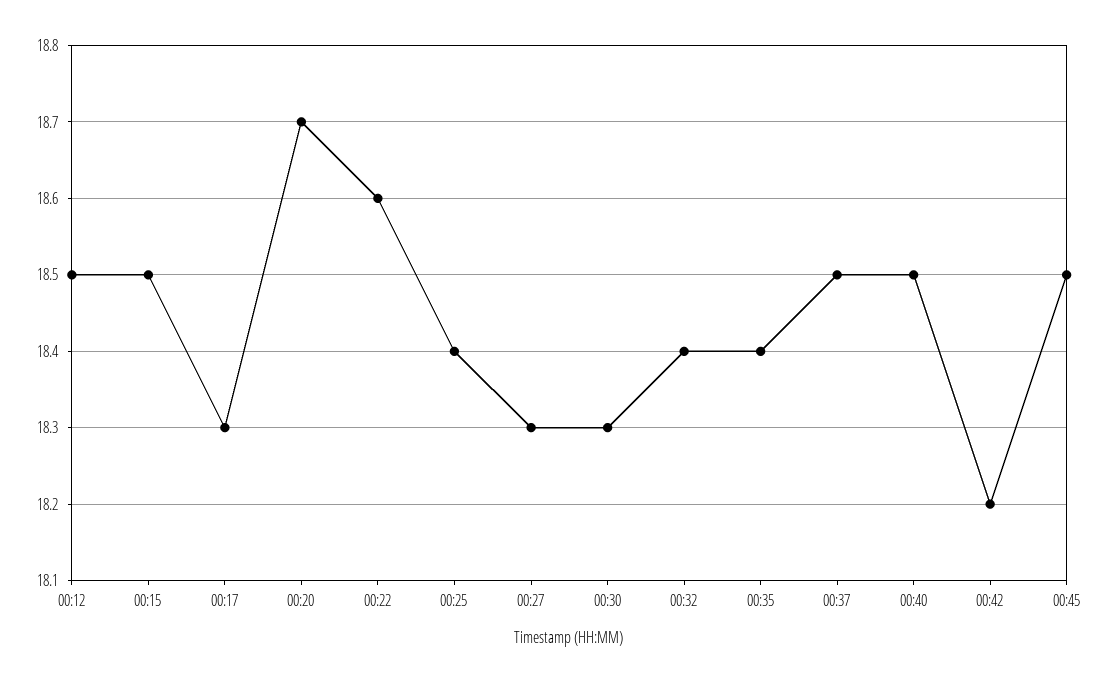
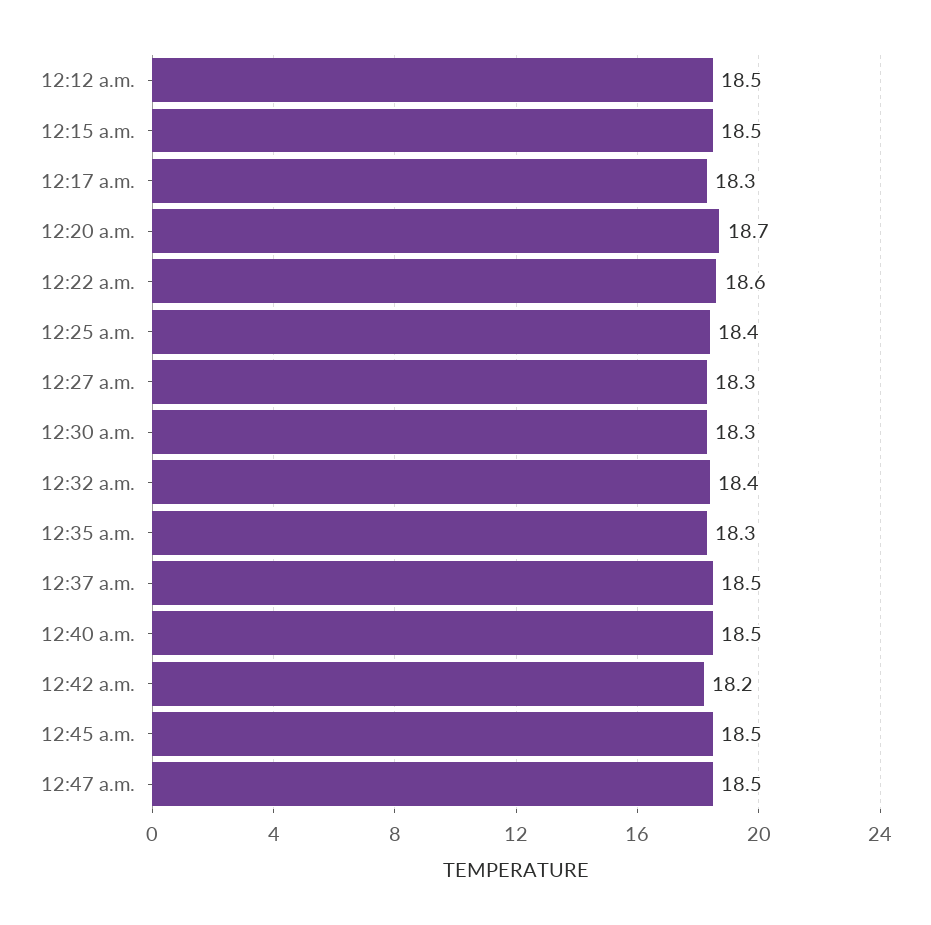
00:35: 18.4 -> 18.3
12:47 a.m.: none -> 18.5

